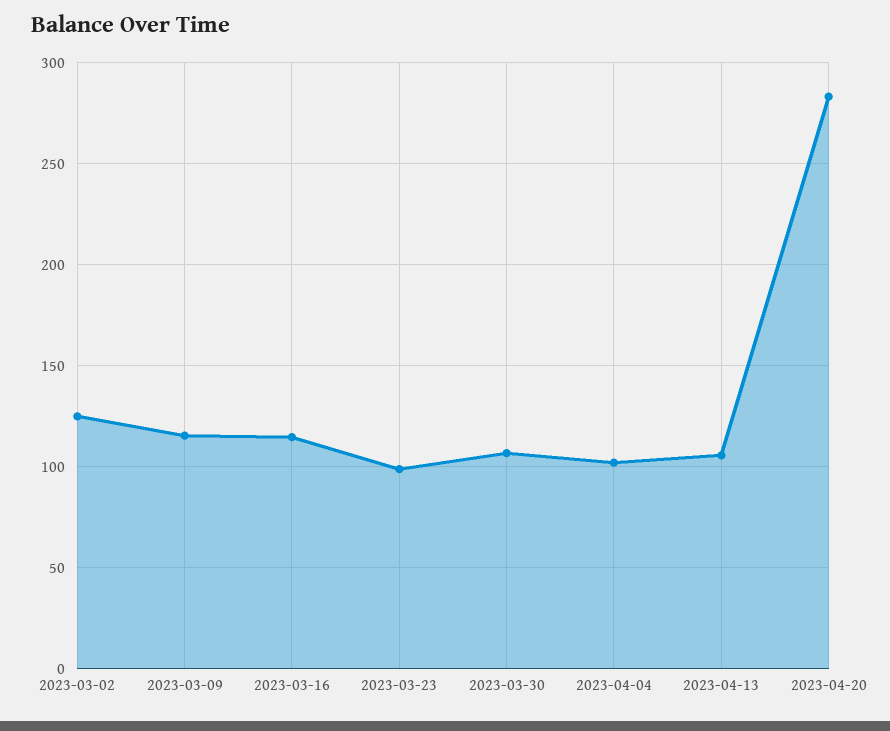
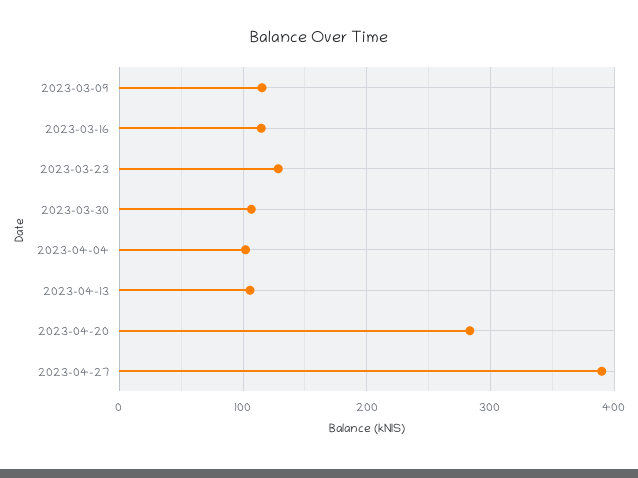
2023-03-02: 125 -> none
2023-03-23: 100 -> 130
2023-04-27: none -> 390

